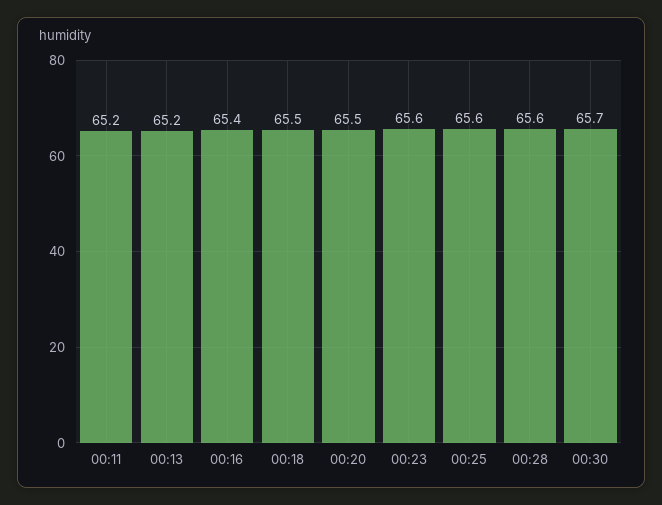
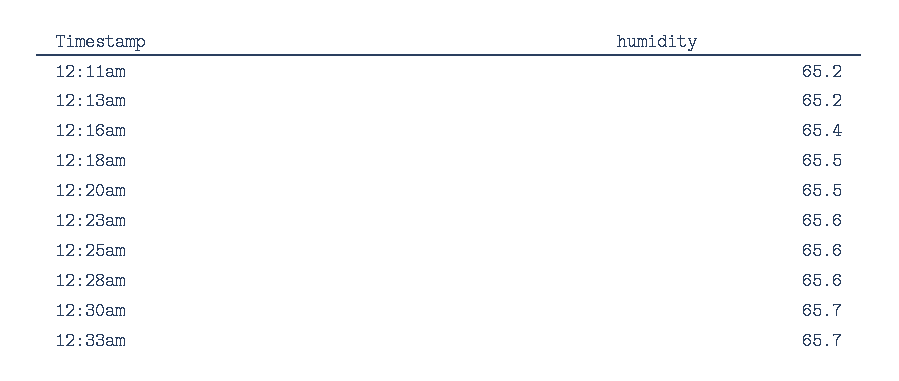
12:33am: none -> 65.7

